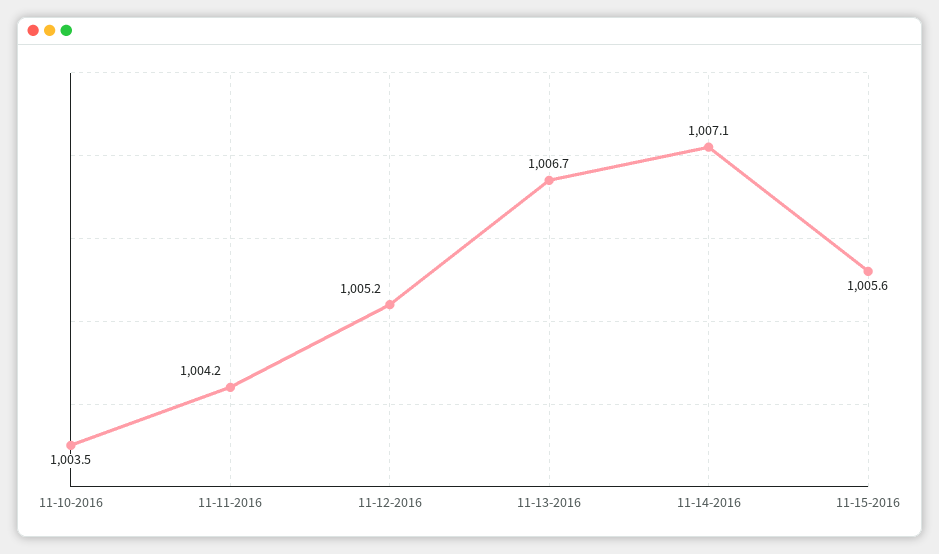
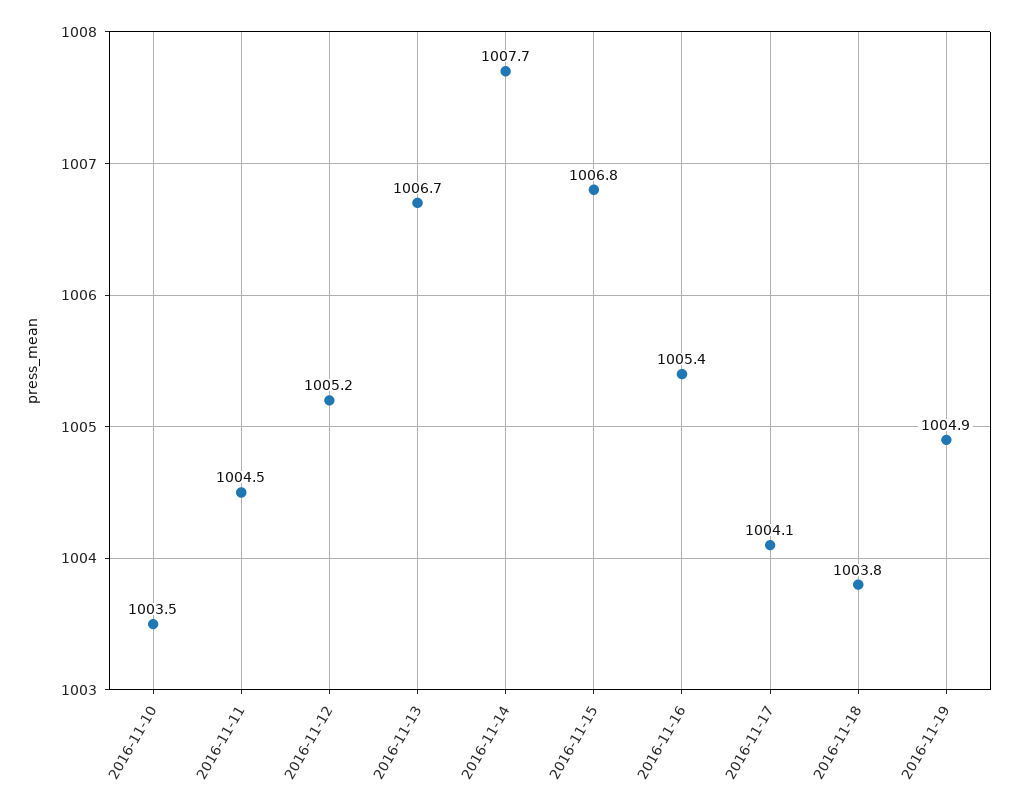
11-11-2016: 1004.2 -> 1004.5
11-14-2016: 1007.1 -> 1007.7
11-15-2016: 1005.6 -> 1006.8
2016-11-16: none -> 1005.4
2016-11-17: none -> 1004.1
2016-11-18: none -> 1003.8
2016-11-19: none -> 1004.9

